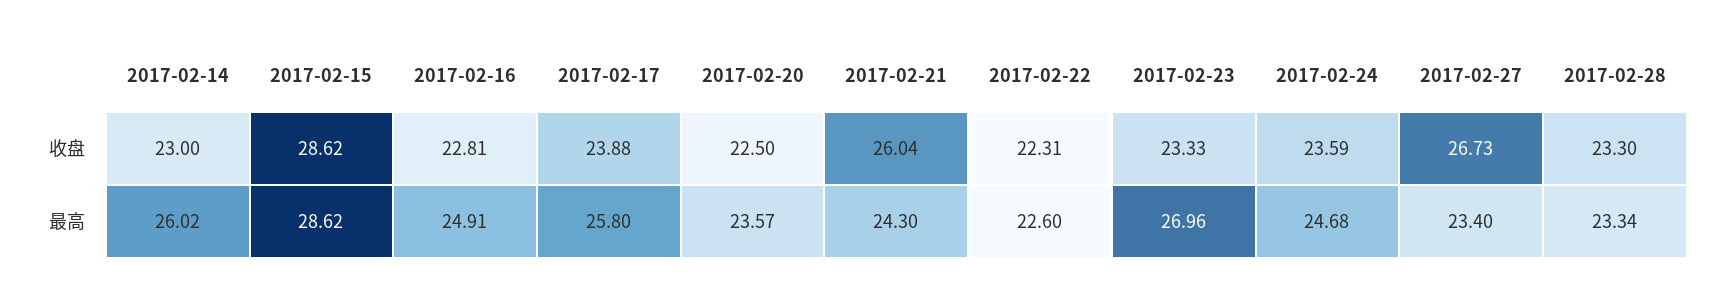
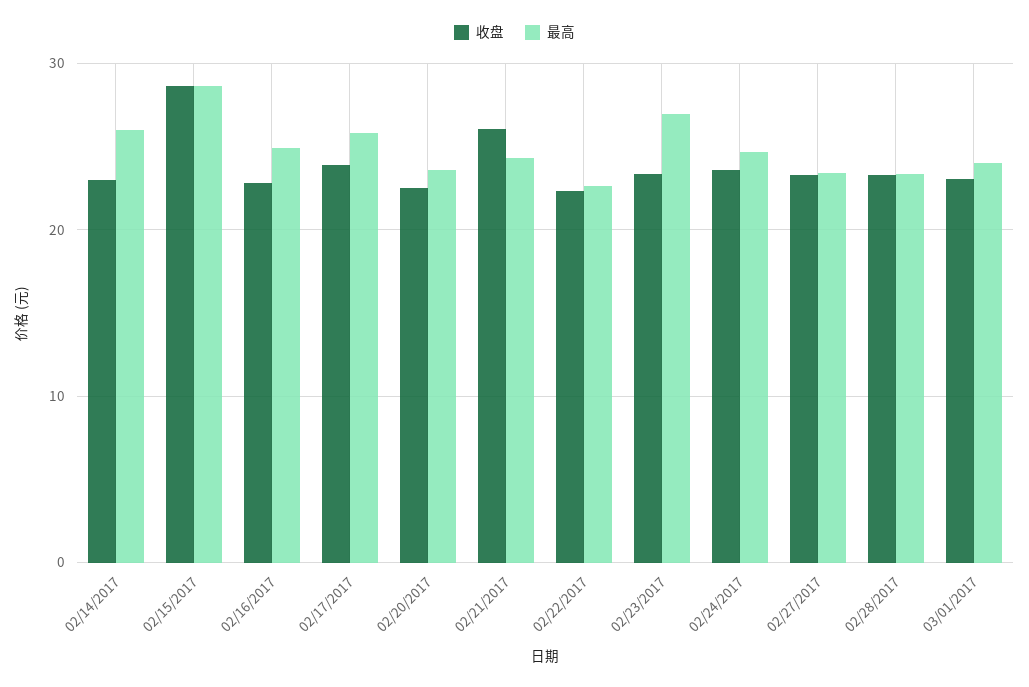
收盘, 2017-02-27: 26.73 -> 23
收盘, 03/01/2017: none -> 23
最高, 03/01/2017: none -> 24

